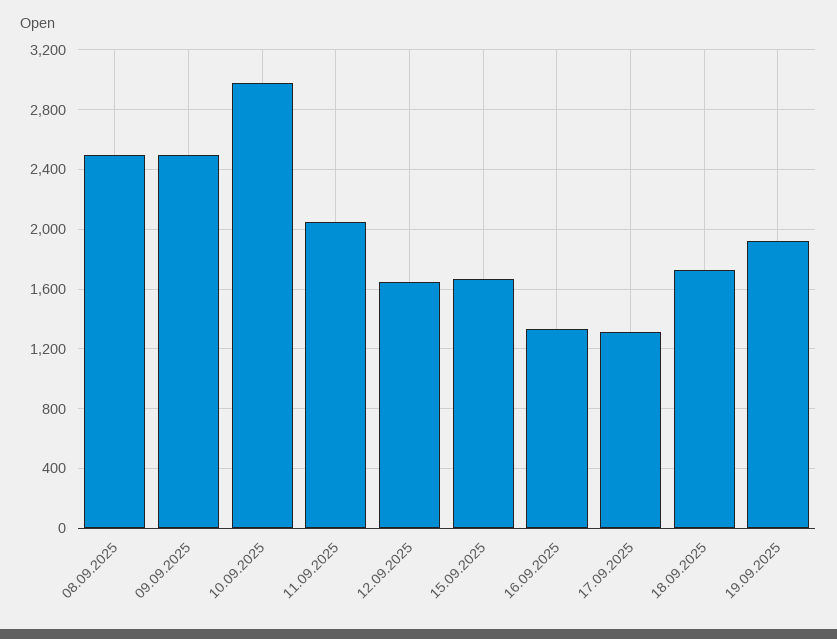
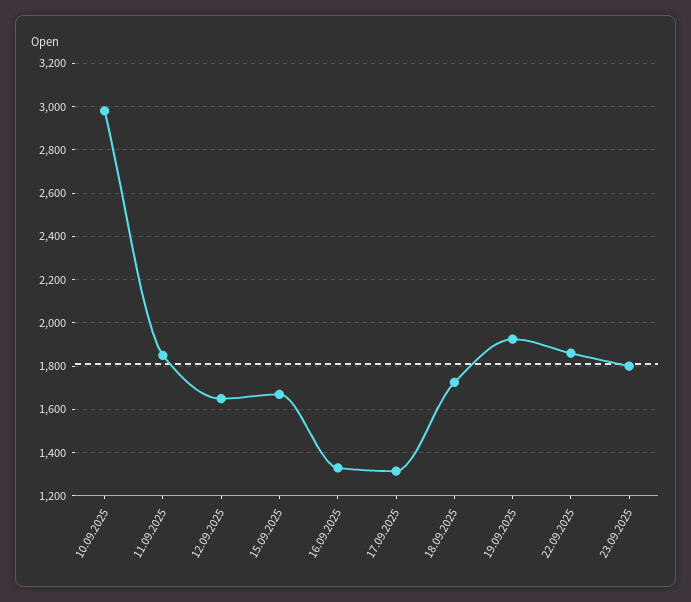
08.09.2025: 2500 -> none
09.09.2025: 2500 -> none
11.09.2025: 2050 -> 1850
22.09.2025: none -> 1850
23.09.2025: none -> 1800

